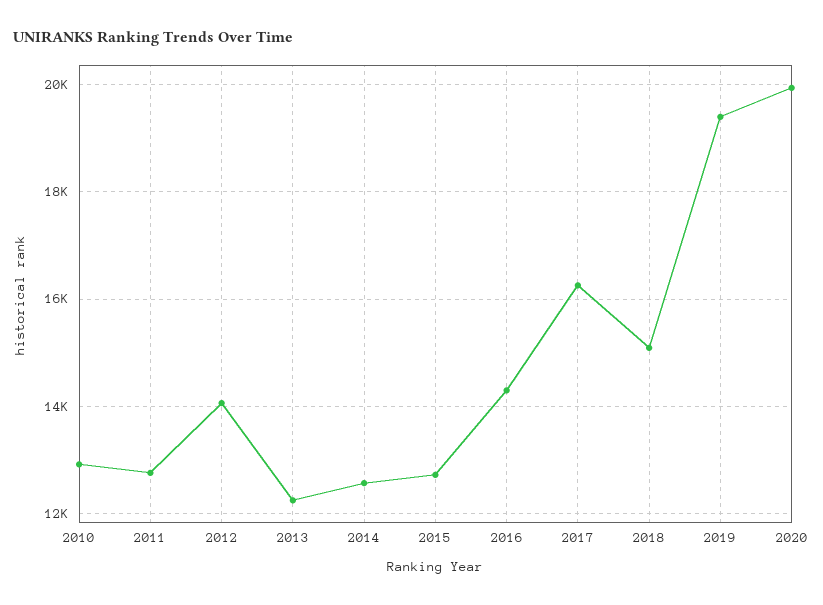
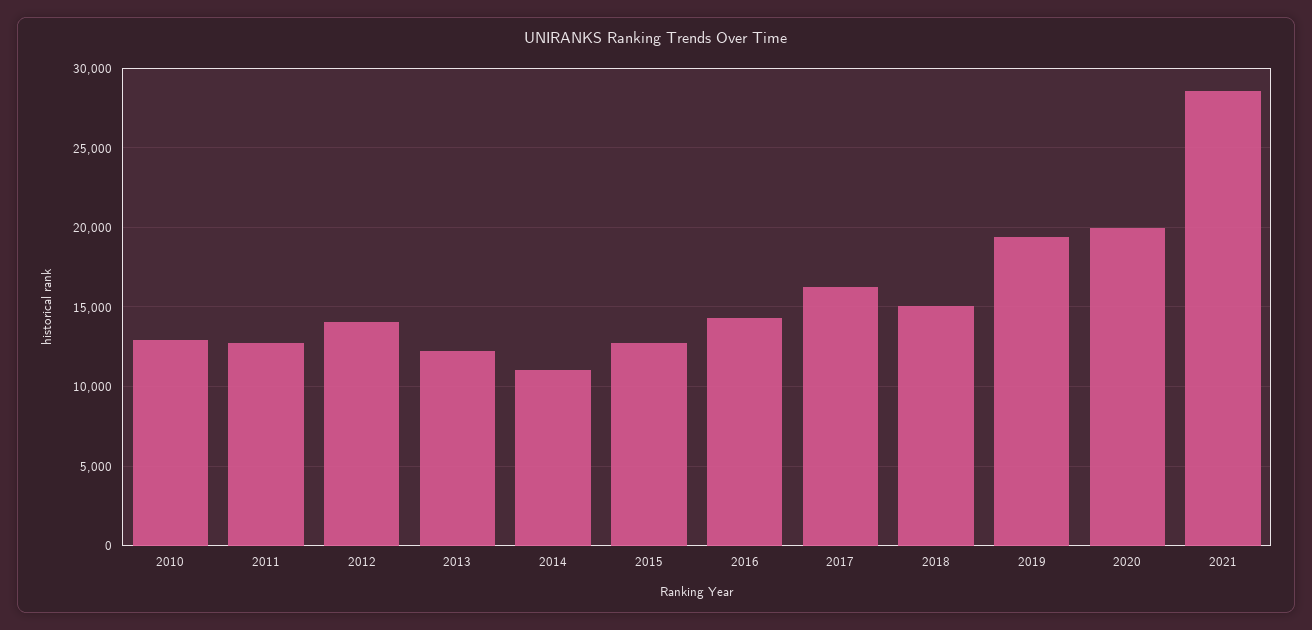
2014: 12600 -> 11000
2021: none -> 28500

